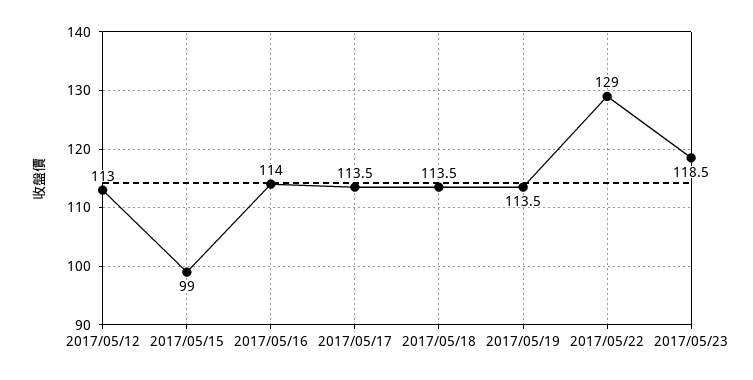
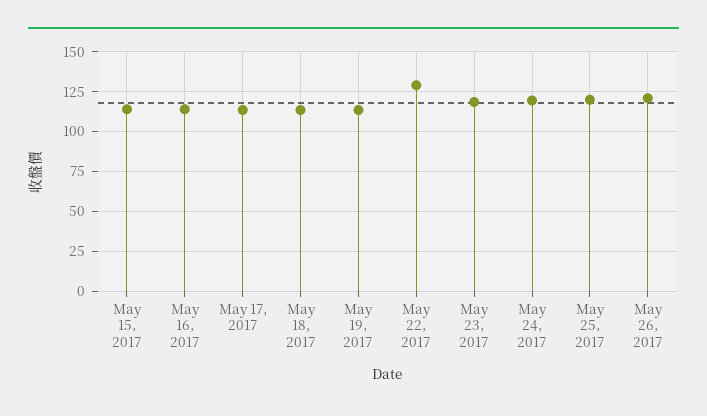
2017/05/12: 113 -> none
2017/05/15: 99 -> 115
May 24, 2017: none -> 120
May 25, 2017: none -> 120
May 26, 2017: none -> 120

